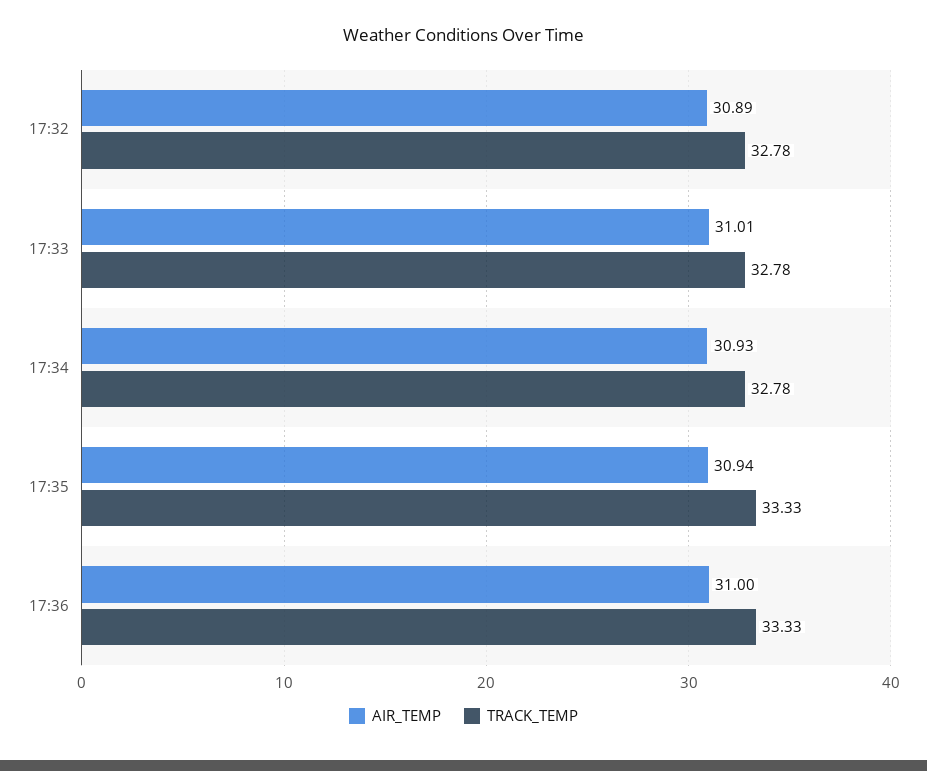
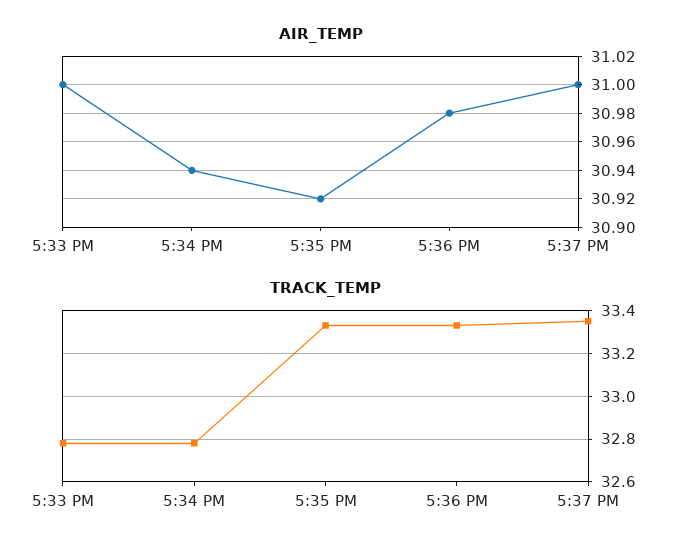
AIR_TEMP, 17:32: 30.89 -> none
TRACK_TEMP, 17:32: 32.78 -> none
AIR_TEMP, 17:33: 31.01 -> 31
AIR_TEMP, 17:34: 30.93 -> 30.94
AIR_TEMP, 17:35: 30.94 -> 30.92
AIR_TEMP, 17:36: 31 -> 30.98
AIR_TEMP, 5:37 PM: none -> 31
TRACK_TEMP, 5:37 PM: none -> 33.35

